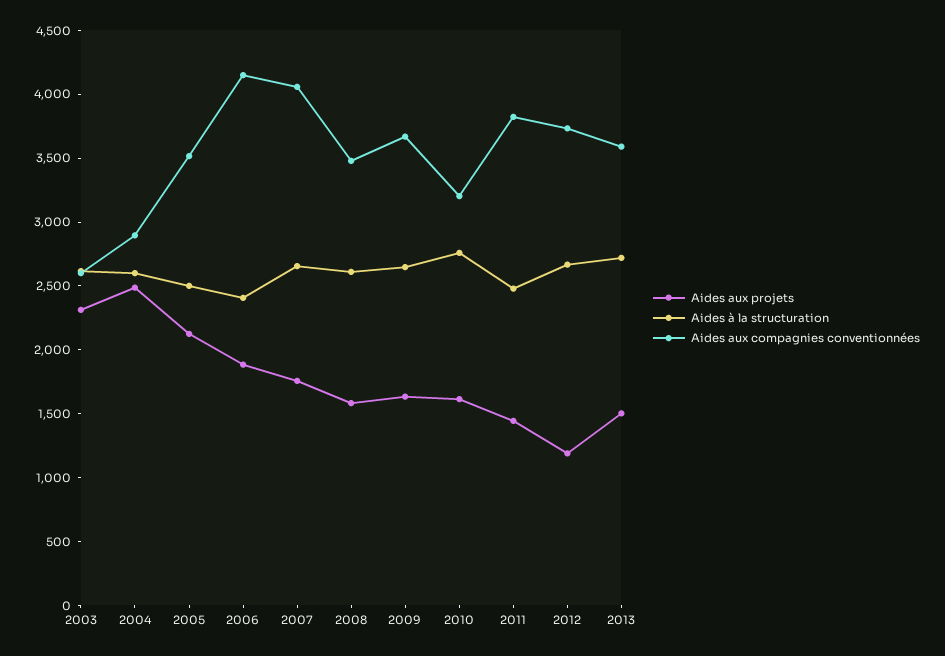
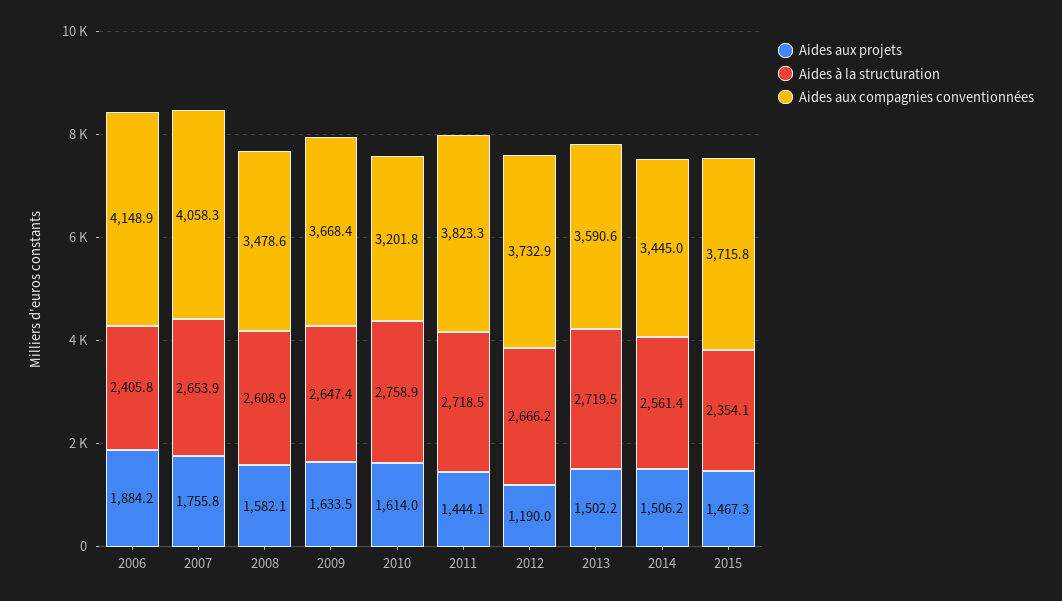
Aides aux projets, 2003: 2300 -> none
Aides à la structuration, 2003: 2600 -> none
Aides aux compagnies conventionnées, 2003: 2600 -> none
Aides aux projets, 2004: 2500 -> none
Aides à la structuration, 2004: 2600 -> none
Aides aux compagnies conventionnées, 2004: 2900 -> none
Aides aux projets, 2005: 2100 -> none
Aides à la structuration, 2005: 2500 -> none
Aides aux compagnies conventionnées, 2005: 3500 -> none
Aides à la structuration, 2011: 2500 -> 2718.5
Aides aux projets, 2014: none -> 1506.2
Aides à la structuration, 2014: none -> 2561.4
Aides aux compagnies conventionnées, 2014: none -> 3445
Aides aux projets, 2015: none -> 1467.3
Aides à la structuration, 2015: none -> 2354.1
Aides aux compagnies conventionnées, 2015: none -> 3715.8

